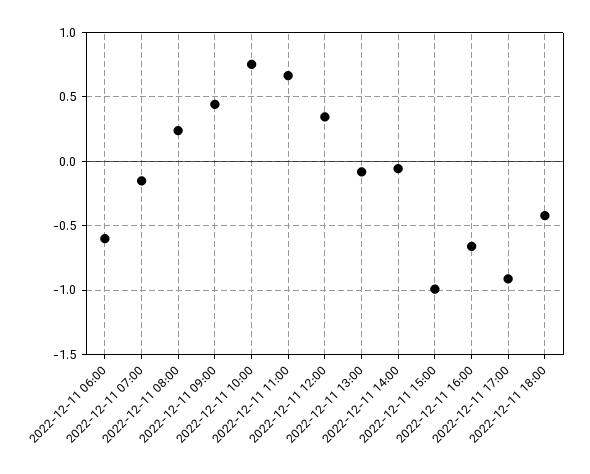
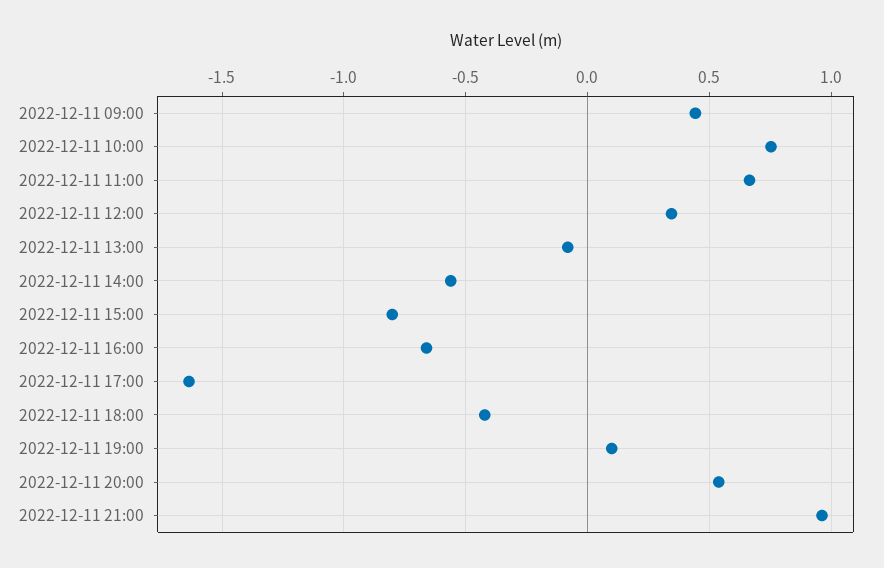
2022-12-11 06:00: -0.6 -> none
2022-12-11 07:00: -0.15 -> none
2022-12-11 08:00: 0.25 -> none
2022-12-11 14:00: -0.05 -> -0.55
2022-12-11 15:00: -1 -> -0.8
2022-12-11 17:00: -0.9 -> -1.65
2022-12-11 19:00: none -> 0.1
2022-12-11 20:00: none -> 0.55
2022-12-11 21:00: none -> 0.95

